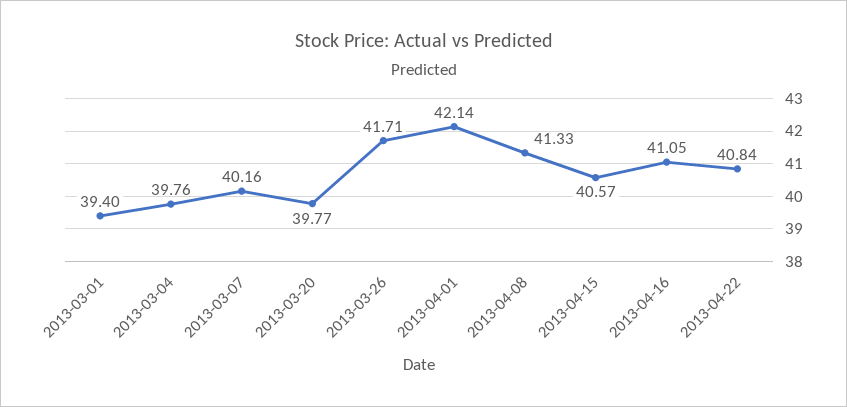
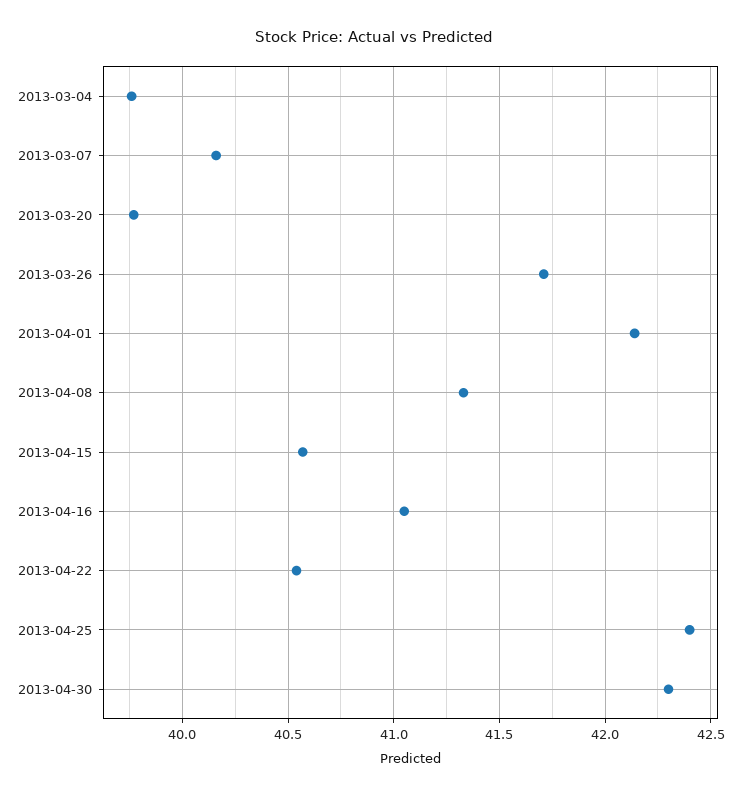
2013-03-01: 39.4 -> none
2013-04-22: 40.84 -> 40.55
2013-04-25: none -> 42.4
2013-04-30: none -> 42.3

